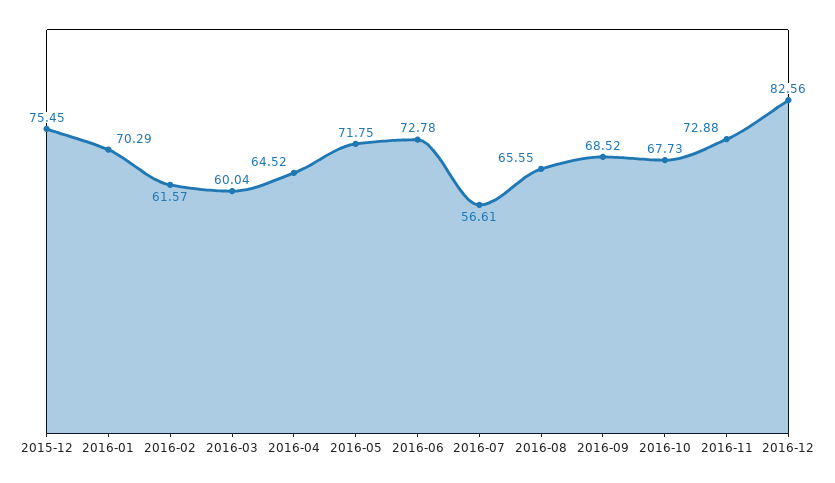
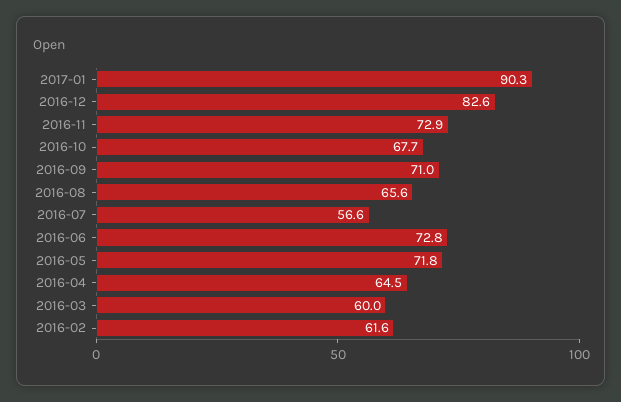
2015-12: 75.45 -> none
2016-01: 70.29 -> none
2016-09: 68.52 -> 71
2017-01: none -> 90.3

